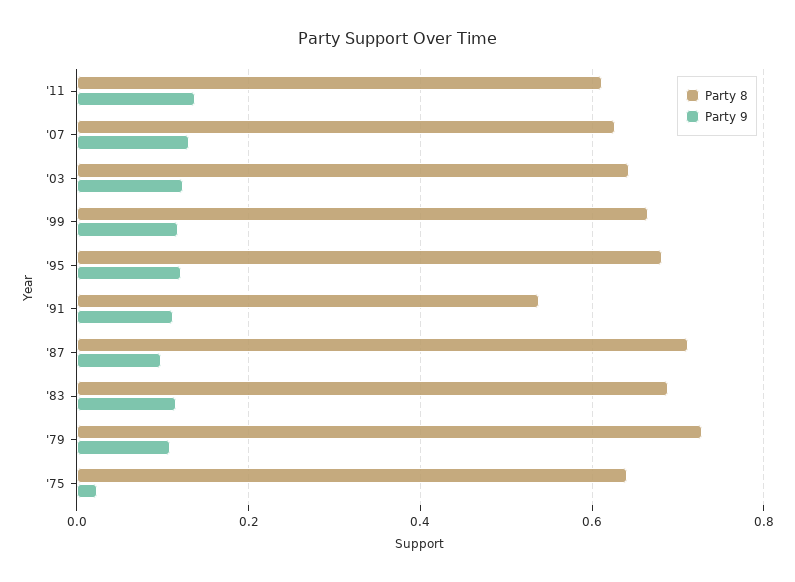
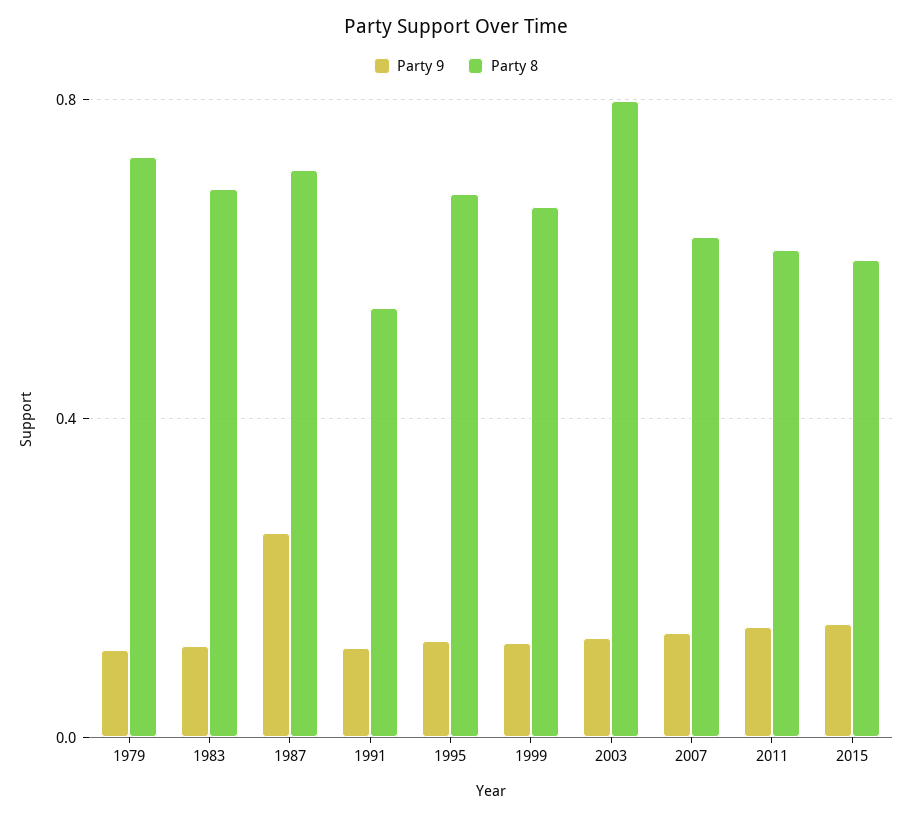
Party 8, '03: 0.64 -> 0.8
Party 9, '87: 0.1 -> 0.25
Party 8, '75: 0.64 -> none
Party 9, '75: 0.02 -> none
Party 9, 2015: none -> 0.15
Party 8, 2015: none -> 0.6

